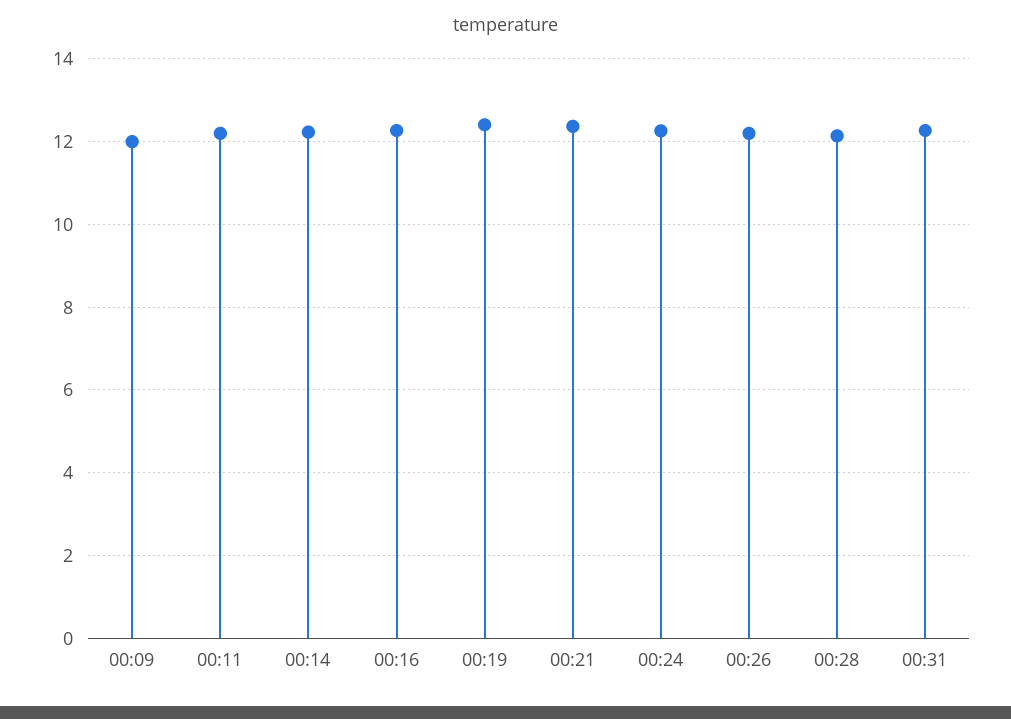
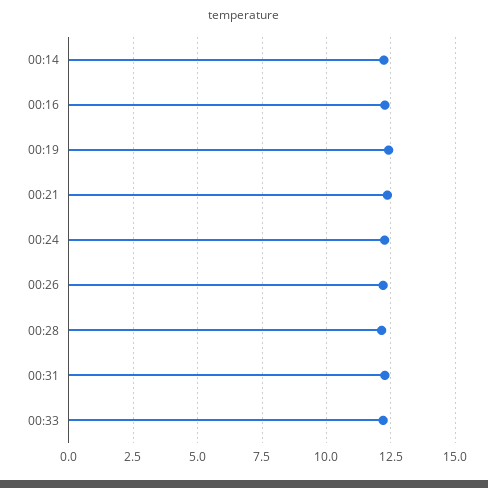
00:09: 12 -> none
00:11: 12.2 -> none
00:33: none -> 12.25

